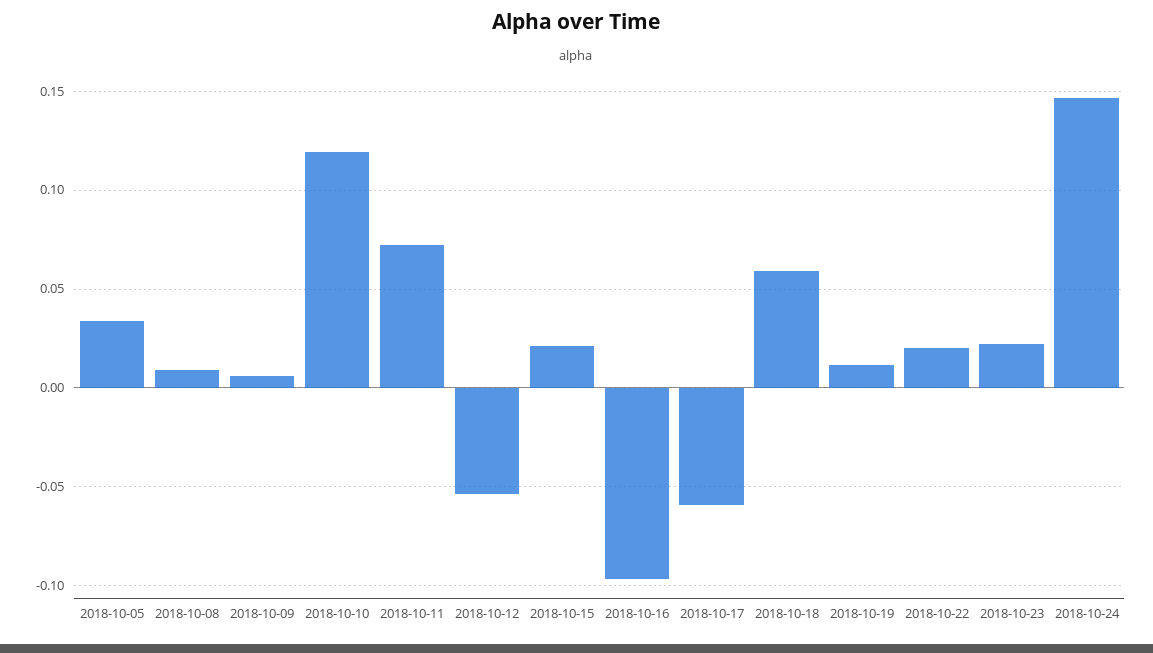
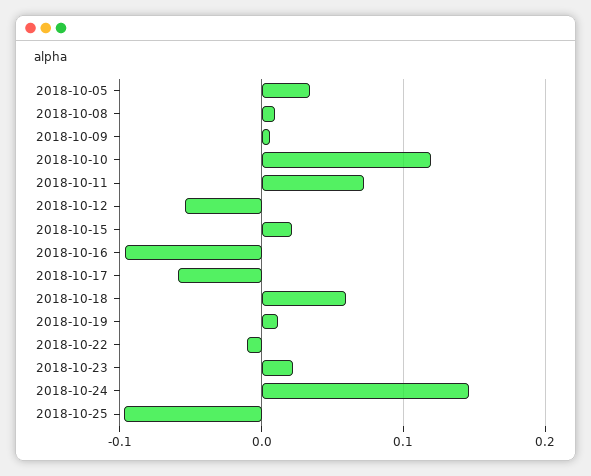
2018-10-22: 0.02 -> -0.01
2018-10-25: none -> -0.1

